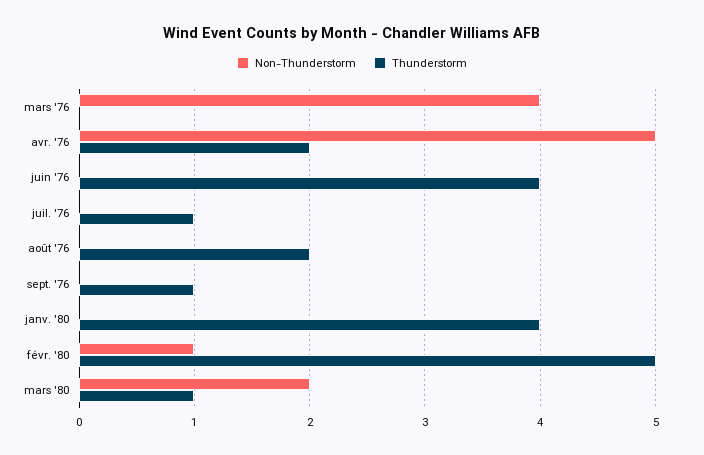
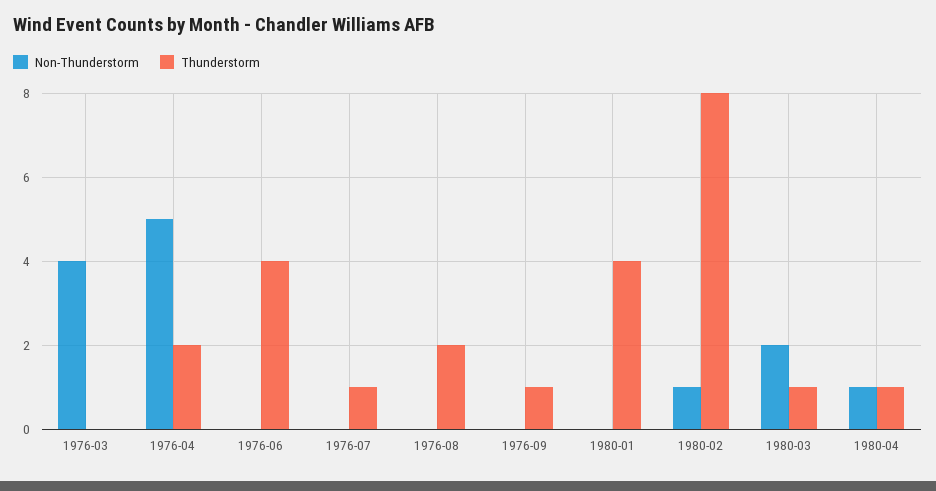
Thunderstorm, févr. '80: 5 -> 8
Non-Thunderstorm, 1980-04: none -> 1
Thunderstorm, 1980-04: none -> 1

